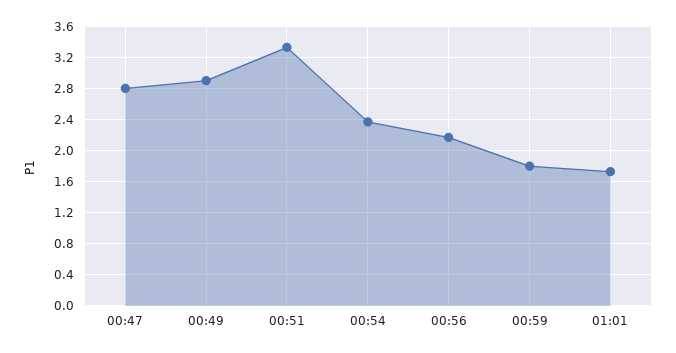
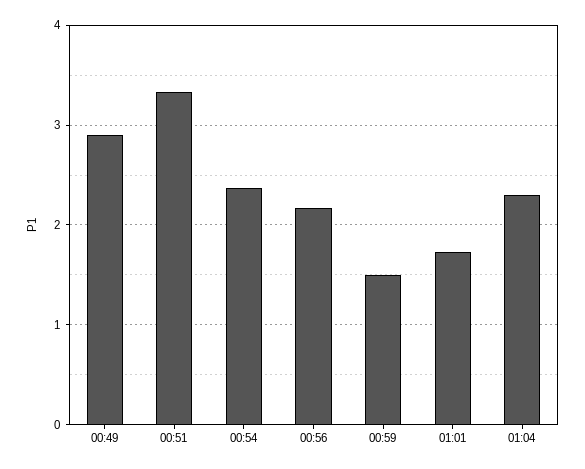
00:47: 2.8 -> none
00:59: 1.8 -> 1.5
01:04: none -> 2.3

